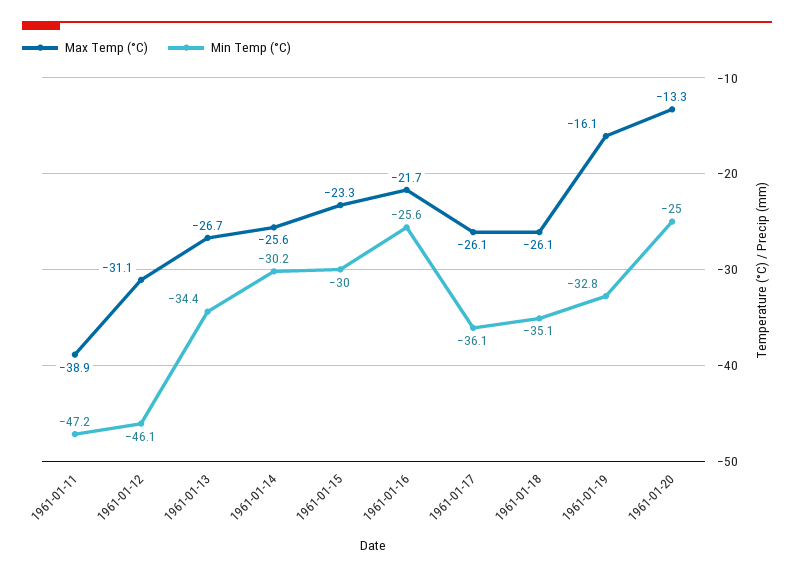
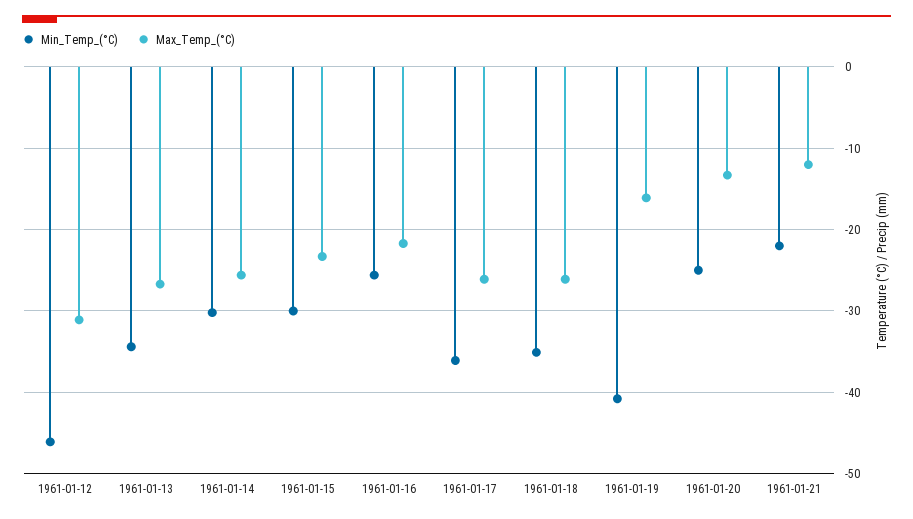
Max Temp (°C), 1961-01-11: -38.9 -> none
Min Temp (°C), 1961-01-11: -47.2 -> none
Min Temp (°C), 1961-01-19: -32.8 -> -41
Min Temp (°C), 1961-01-21: none -> -22
Max Temp (°C), 1961-01-21: none -> -12

